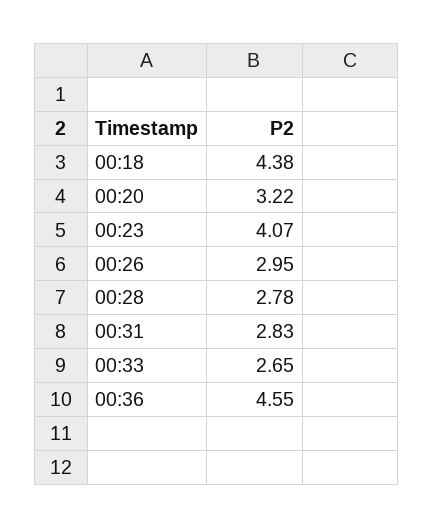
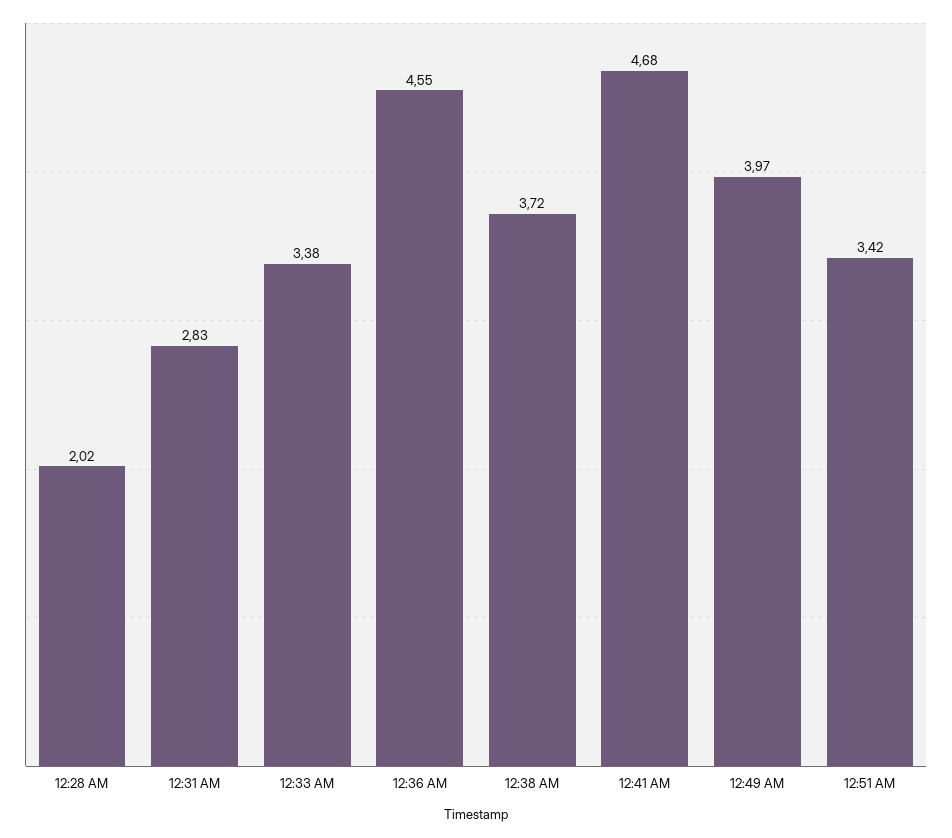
00:18: 4.38 -> none
00:20: 3.22 -> none
00:23: 4.07 -> none
00:26: 2.95 -> none
00:28: 2.78 -> 2.02
00:33: 2.65 -> 3.38
12:38 AM: none -> 3.72
12:41 AM: none -> 4.68
12:49 AM: none -> 3.97
12:51 AM: none -> 3.42

